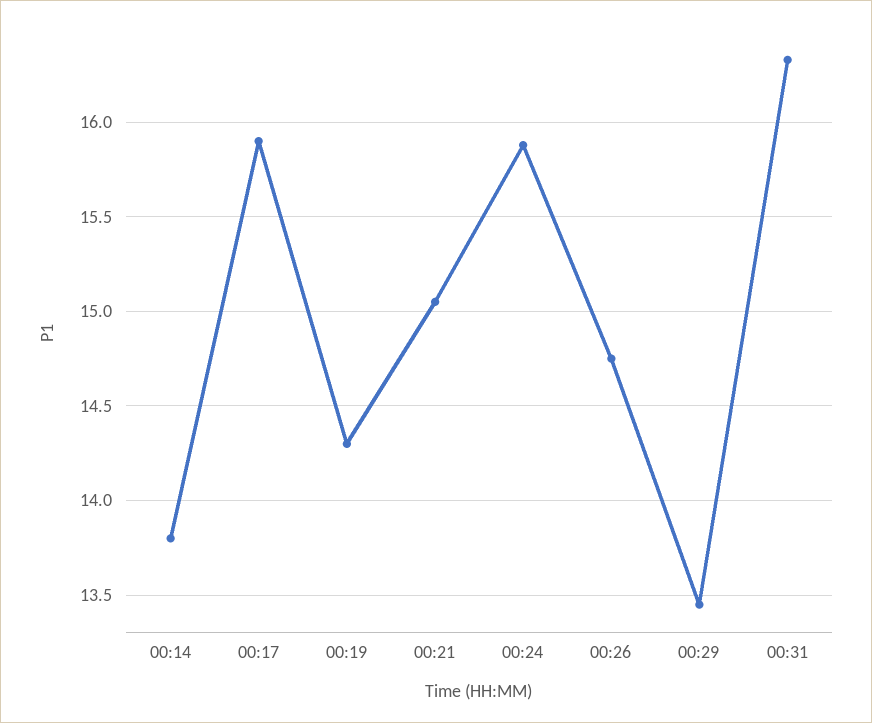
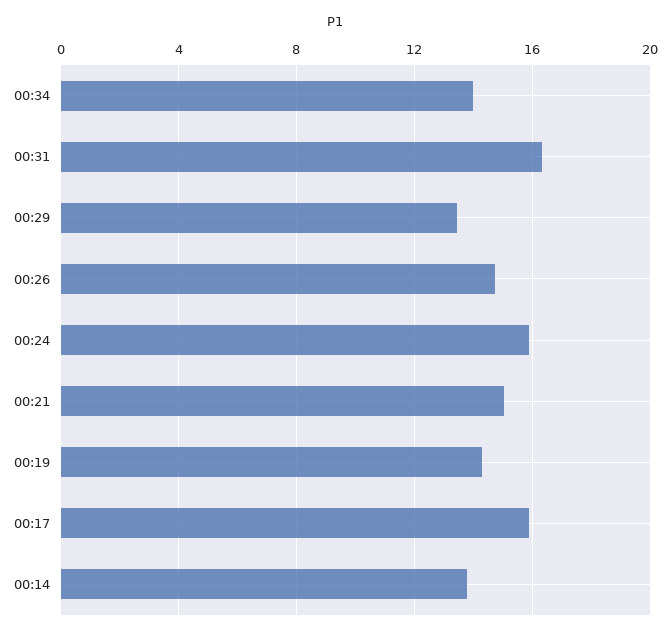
00:34: none -> 14

